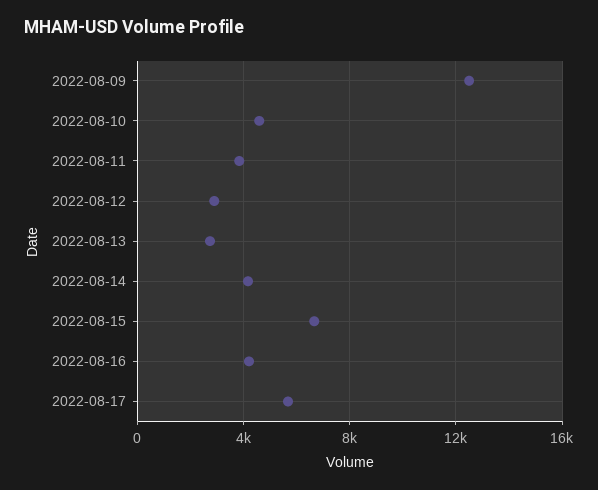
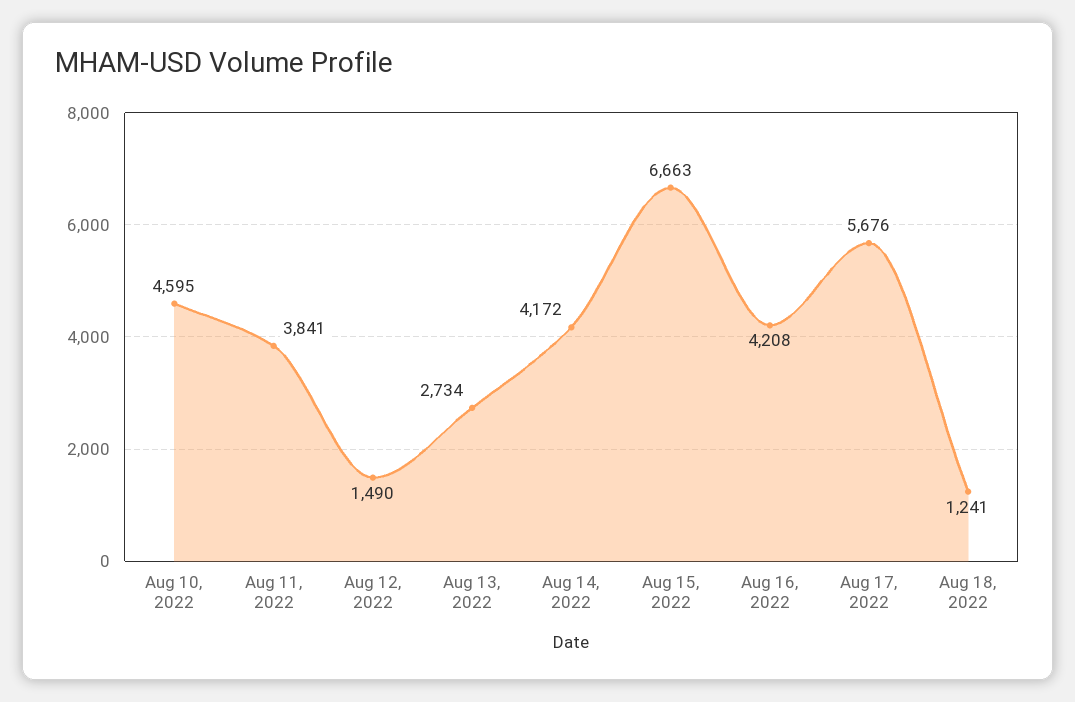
2022-08-09: 12500 -> none
2022-08-12: 3000 -> 1490
Aug 18, 2022: none -> 1241

